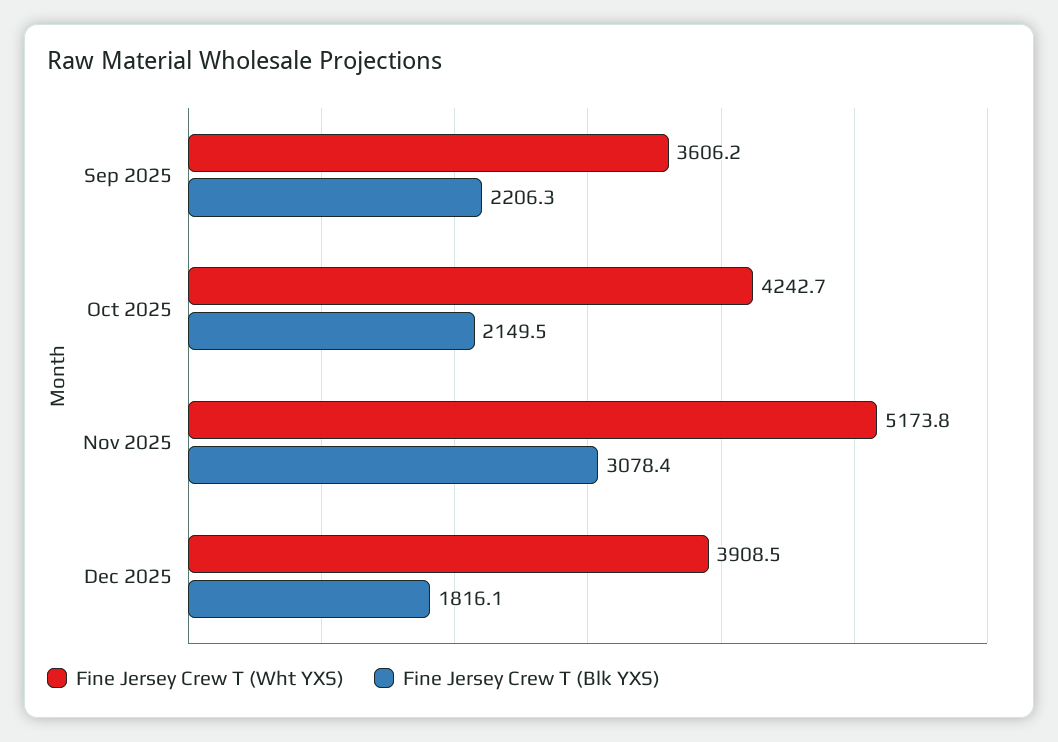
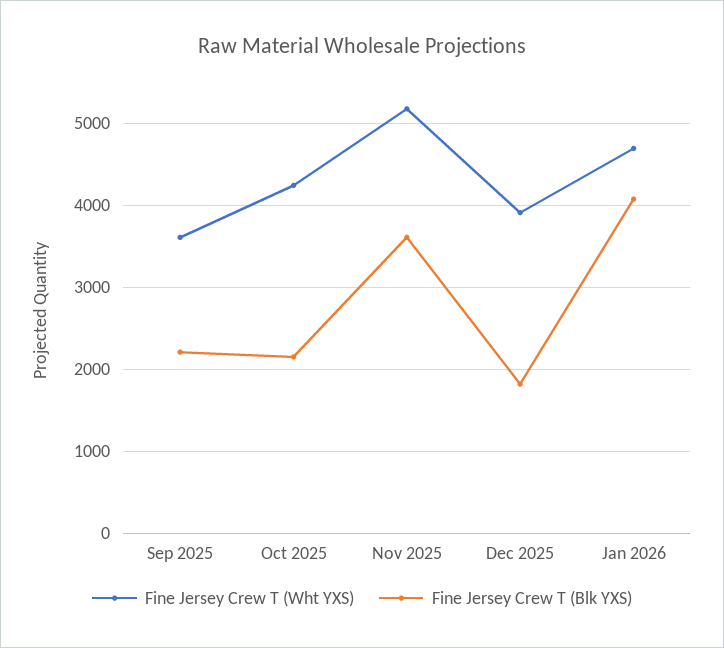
Fine Jersey Crew T (Blk YXS), Nov 2025: 3078.4 -> 3600
Fine Jersey Crew T (Wht YXS), Jan 2026: none -> 4700
Fine Jersey Crew T (Blk YXS), Jan 2026: none -> 4100

